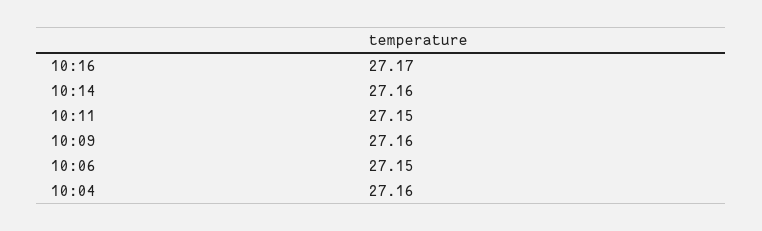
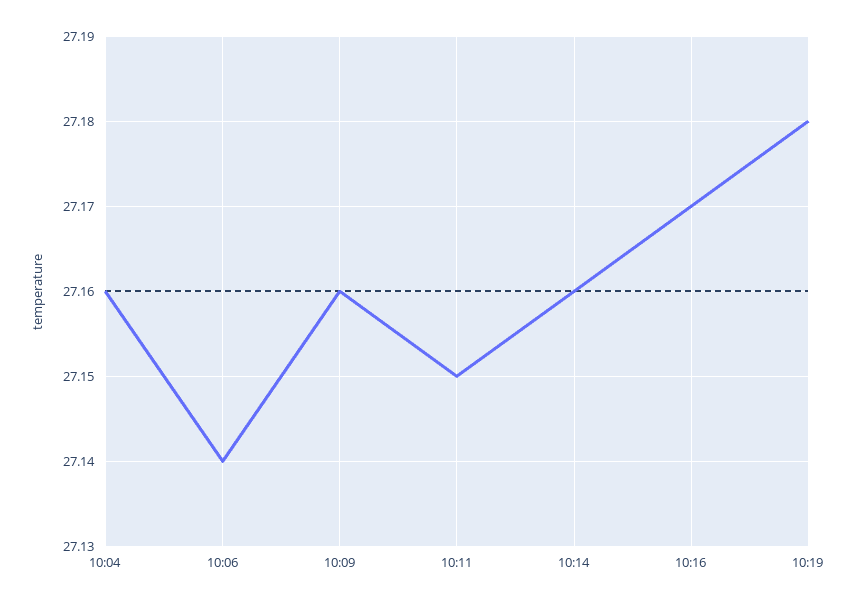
10:06: 27.15 -> 27.14
10:19: none -> 27.18

